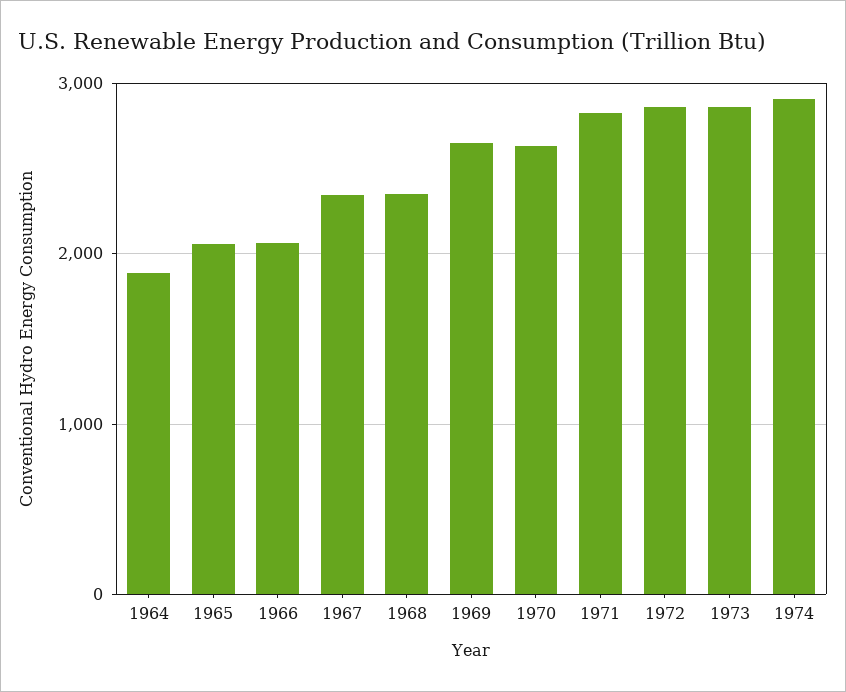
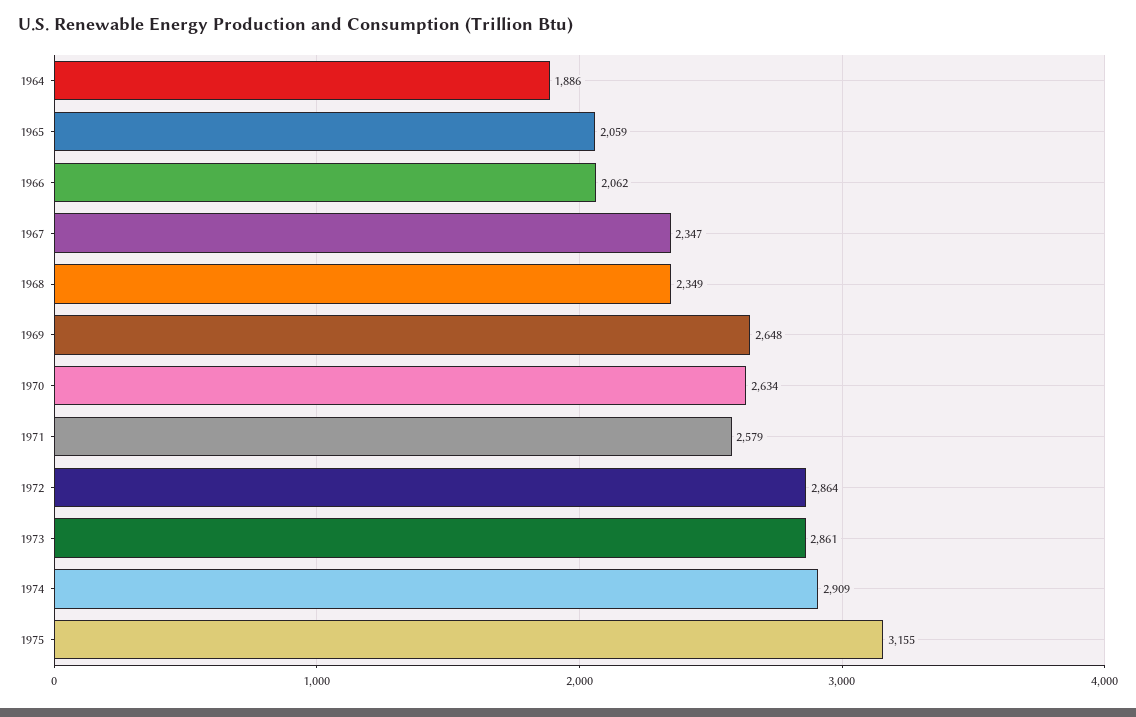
1971: 2800 -> 2579
1975: none -> 3155

